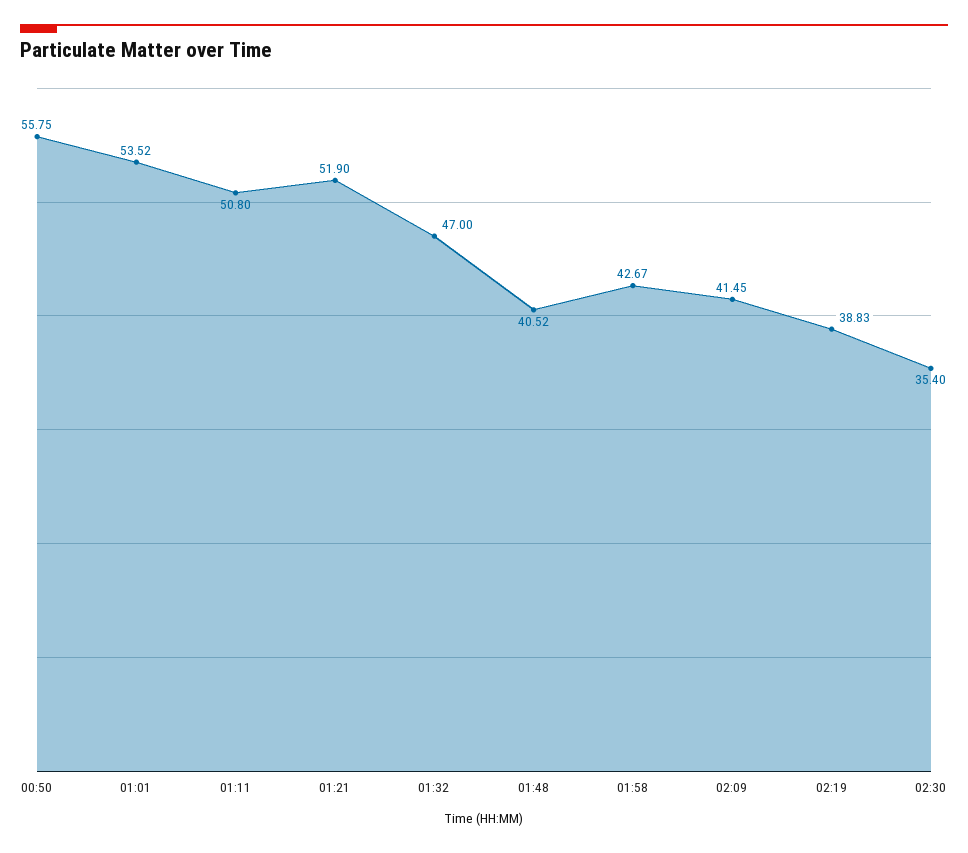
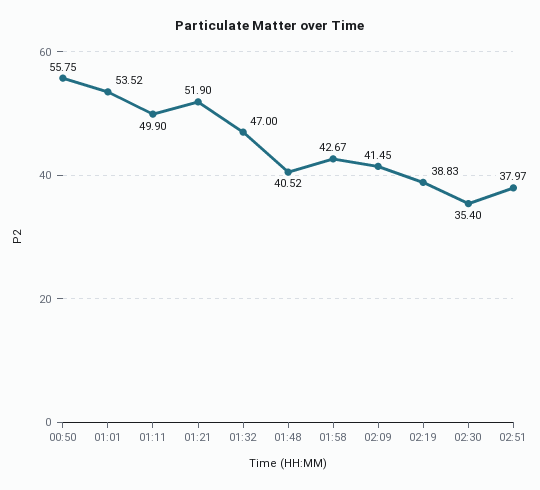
01:11: 50.8 -> 49.9
02:51: none -> 37.97

